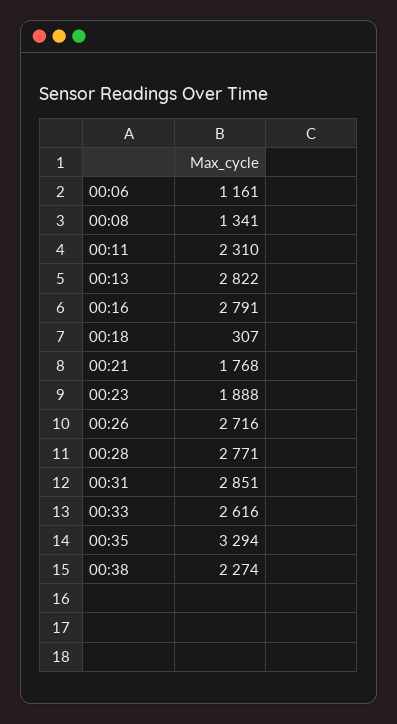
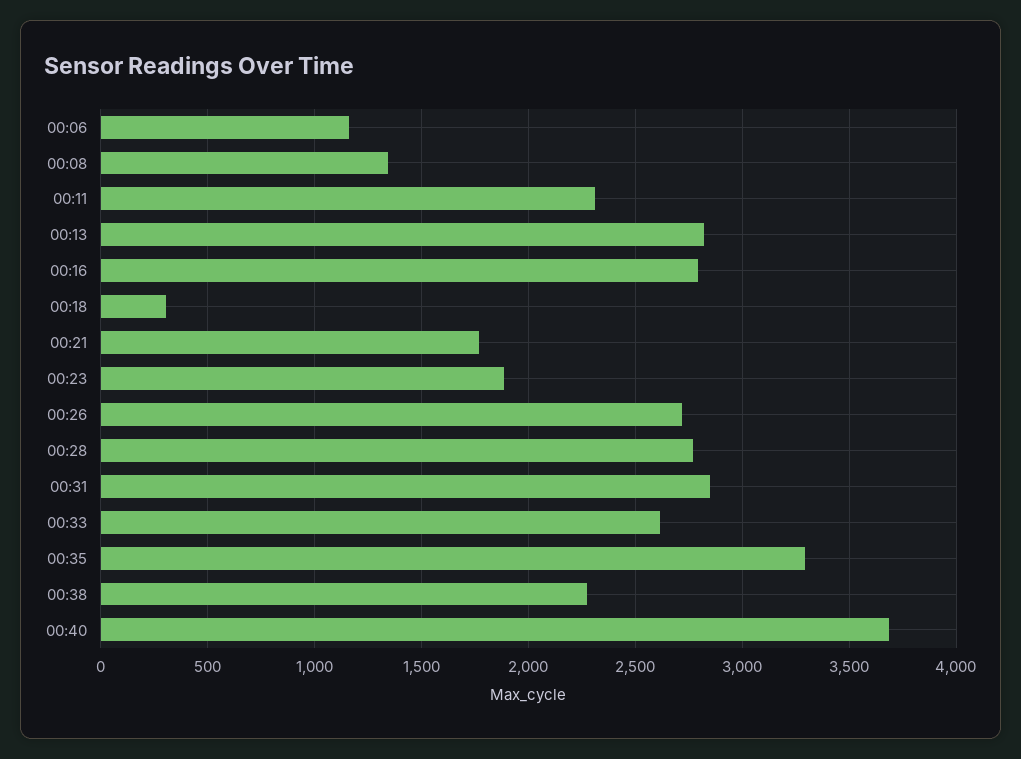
00:40: none -> 3700

